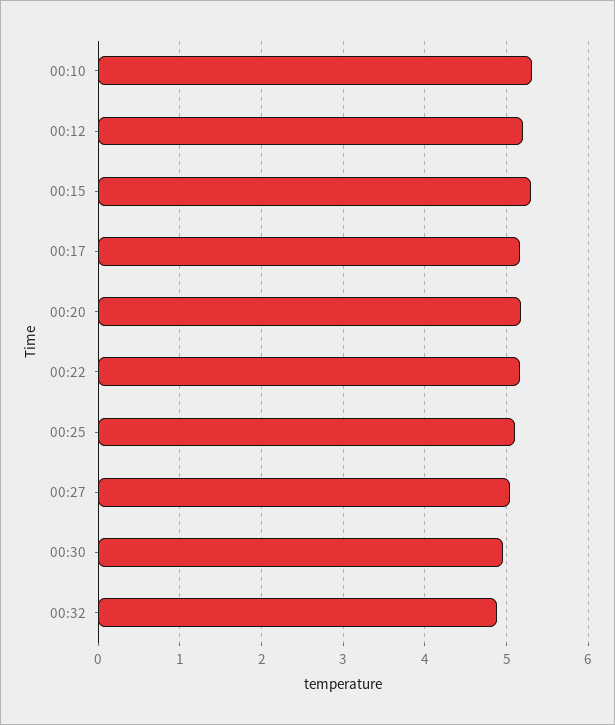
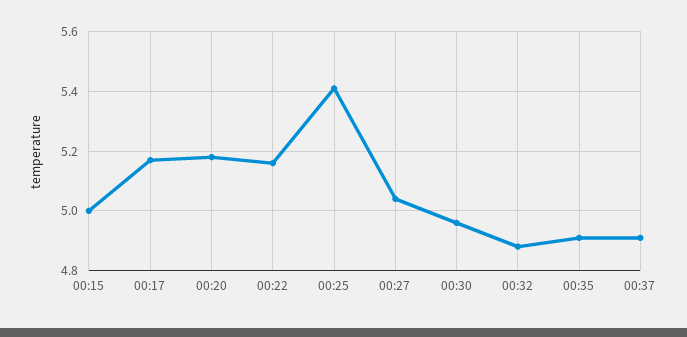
00:10: 5.3 -> none
00:12: 5.2 -> none
00:15: 5.3 -> 5
00:25: 5.1 -> 5.4
00:35: none -> 4.9
00:37: none -> 4.9

